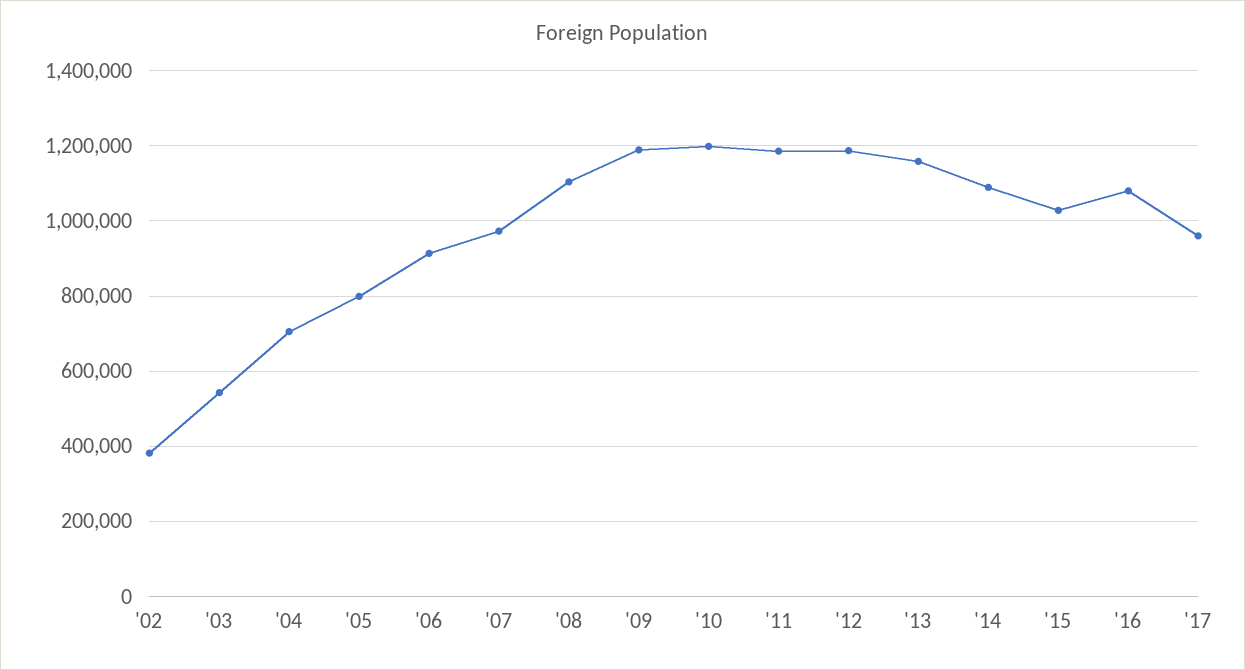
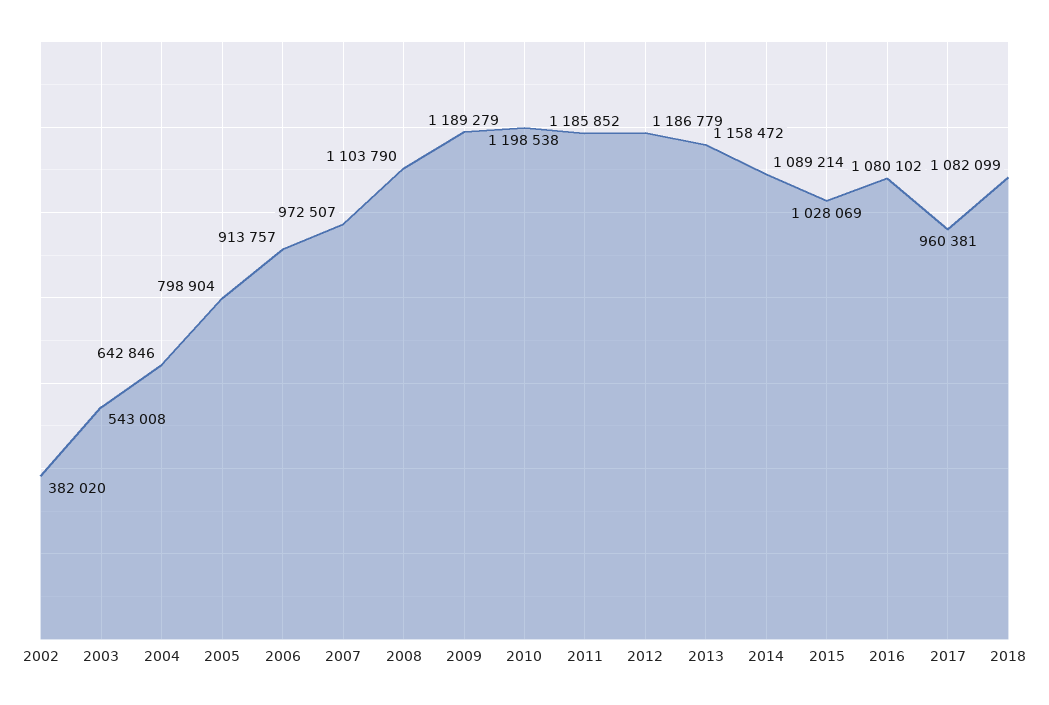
'04: 700000 -> 642846
2018: none -> 1082099

